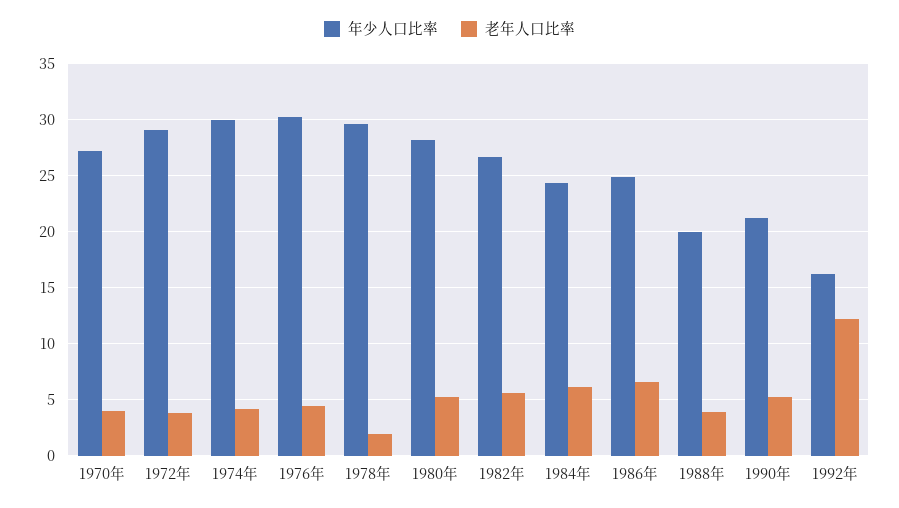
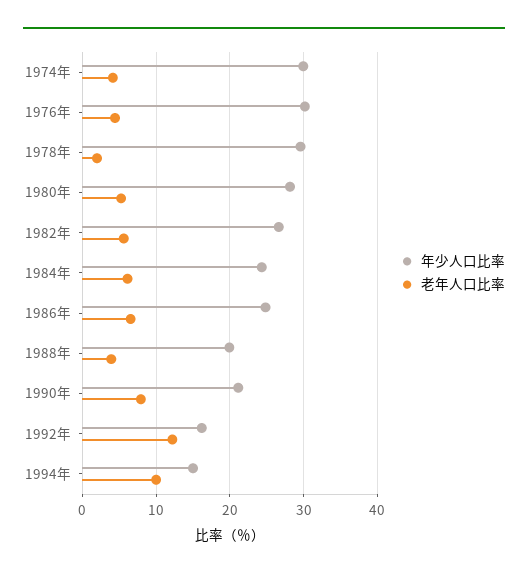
年少人口比率, 1970年: 27 -> none
老年人口比率, 1970年: 4 -> none
年少人口比率, 1972年: 29 -> none
老年人口比率, 1972年: 4 -> none
老年人口比率, 1990年: 5 -> 8
年少人口比率, 1994年: none -> 15
老年人口比率, 1994年: none -> 10

